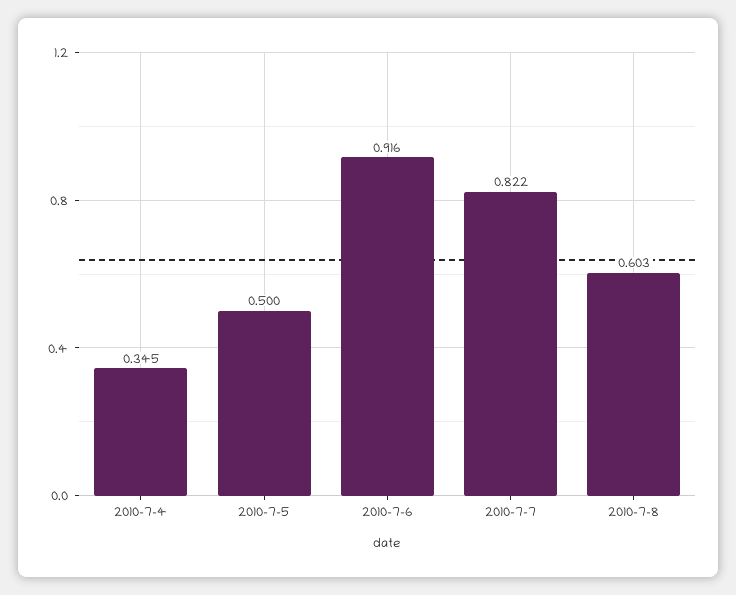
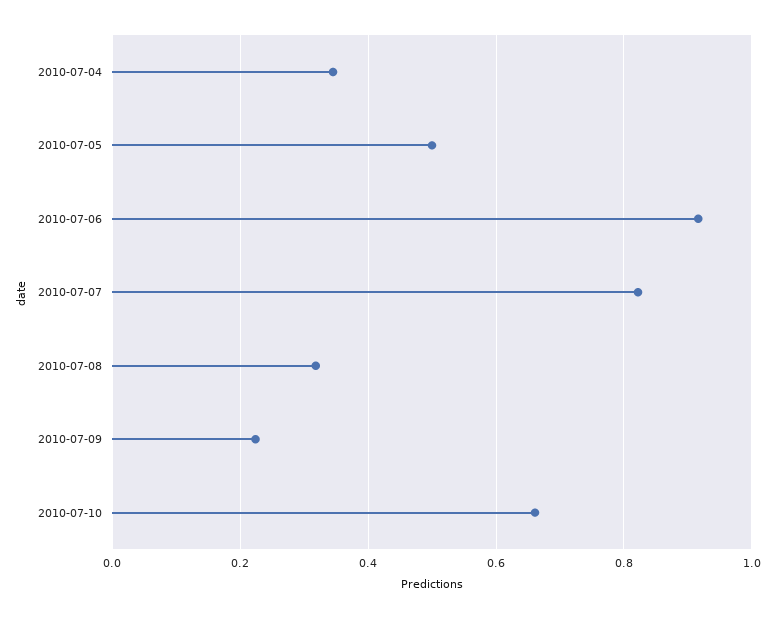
2010-7-8: 0.603 -> 0.32
2010-07-09: none -> 0.22
2010-07-10: none -> 0.66

